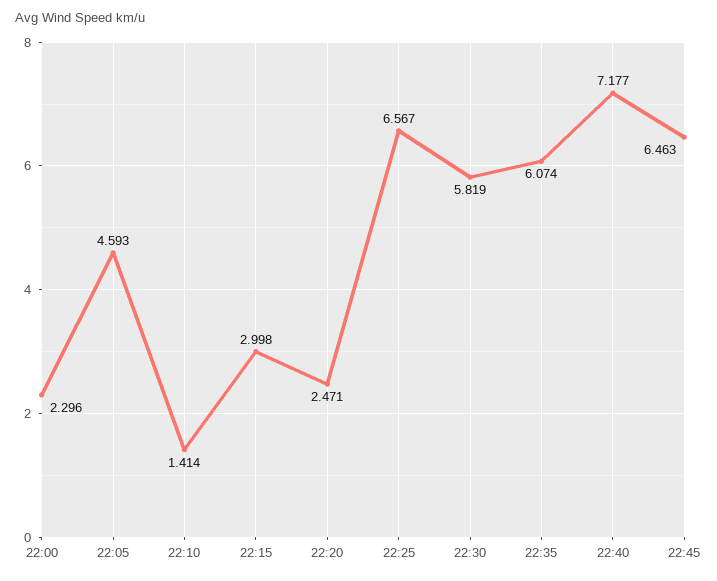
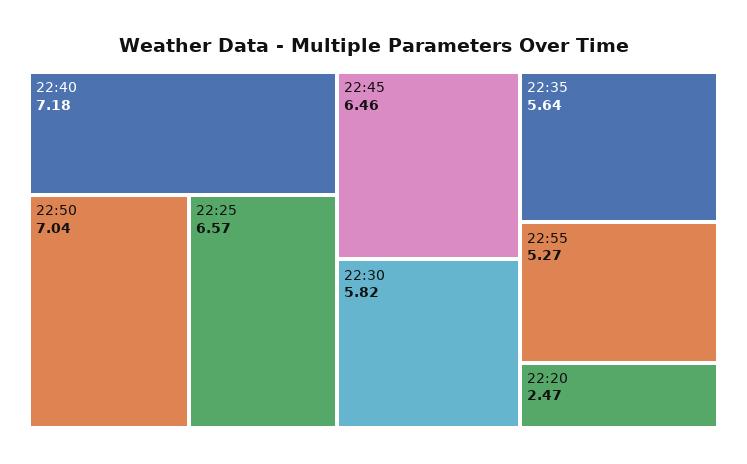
22:00: 2.296 -> none
22:05: 4.593 -> none
22:10: 1.414 -> none
22:15: 2.998 -> none
22:35: 6.074 -> 5.64
22:50: none -> 7.04
22:55: none -> 5.27

